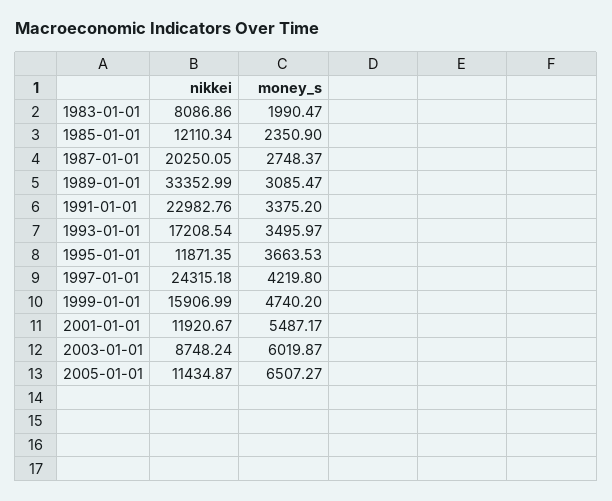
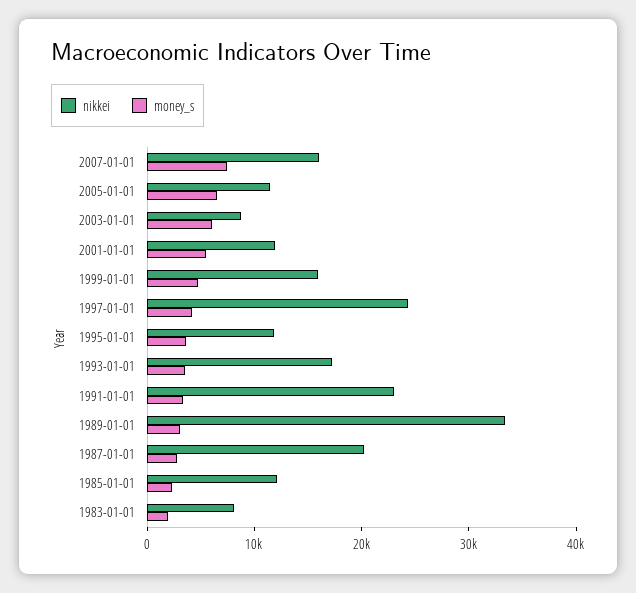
nikkei, 2007-01-01: none -> 16000
money_s, 2007-01-01: none -> 8000

